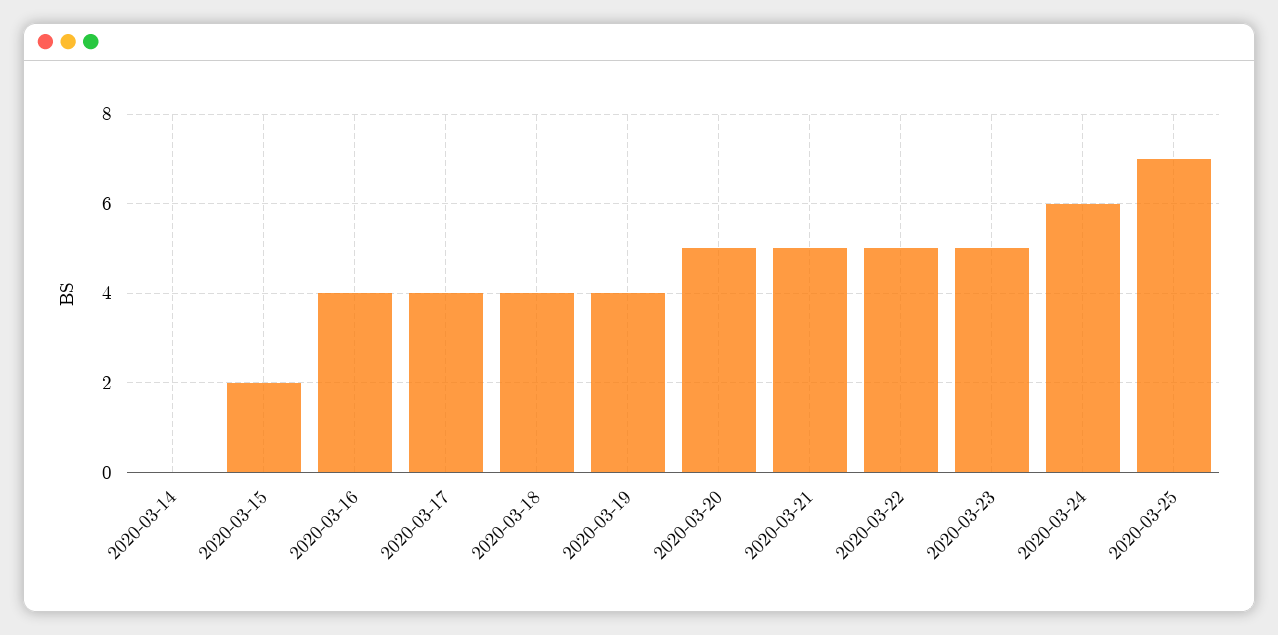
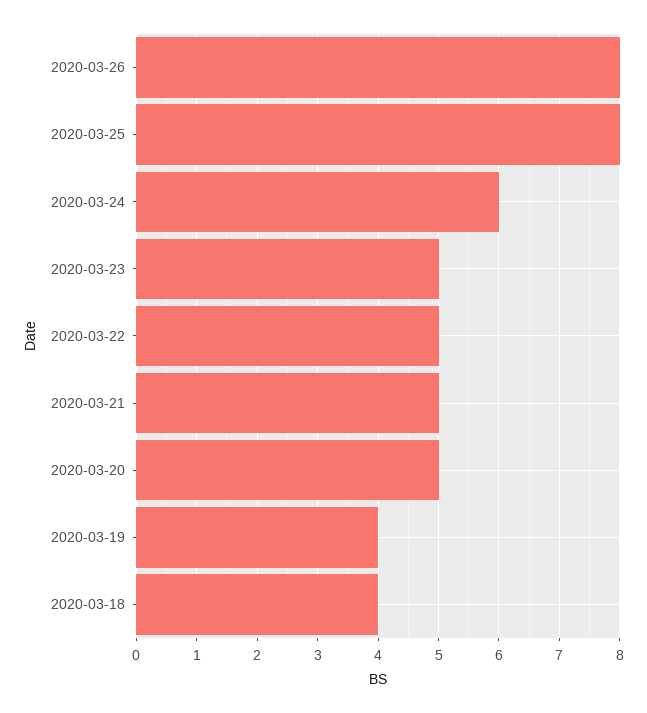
2020-03-14: 0 -> none
2020-03-15: 2 -> none
2020-03-16: 4 -> none
2020-03-17: 4 -> none
2020-03-25: 7 -> 8
2020-03-26: none -> 8

